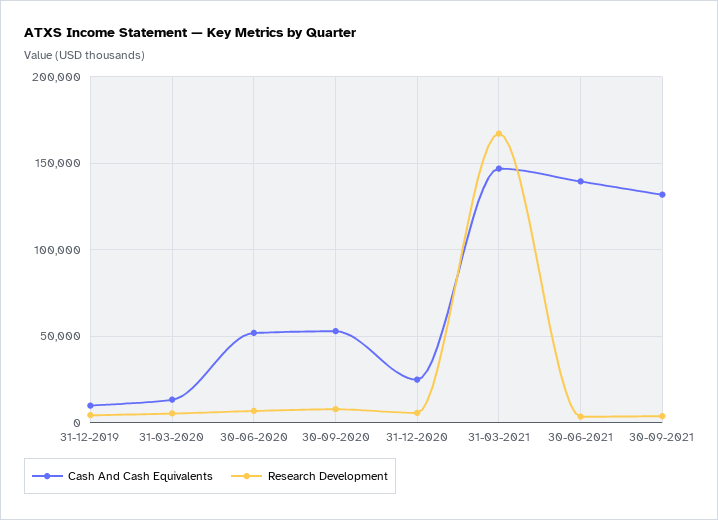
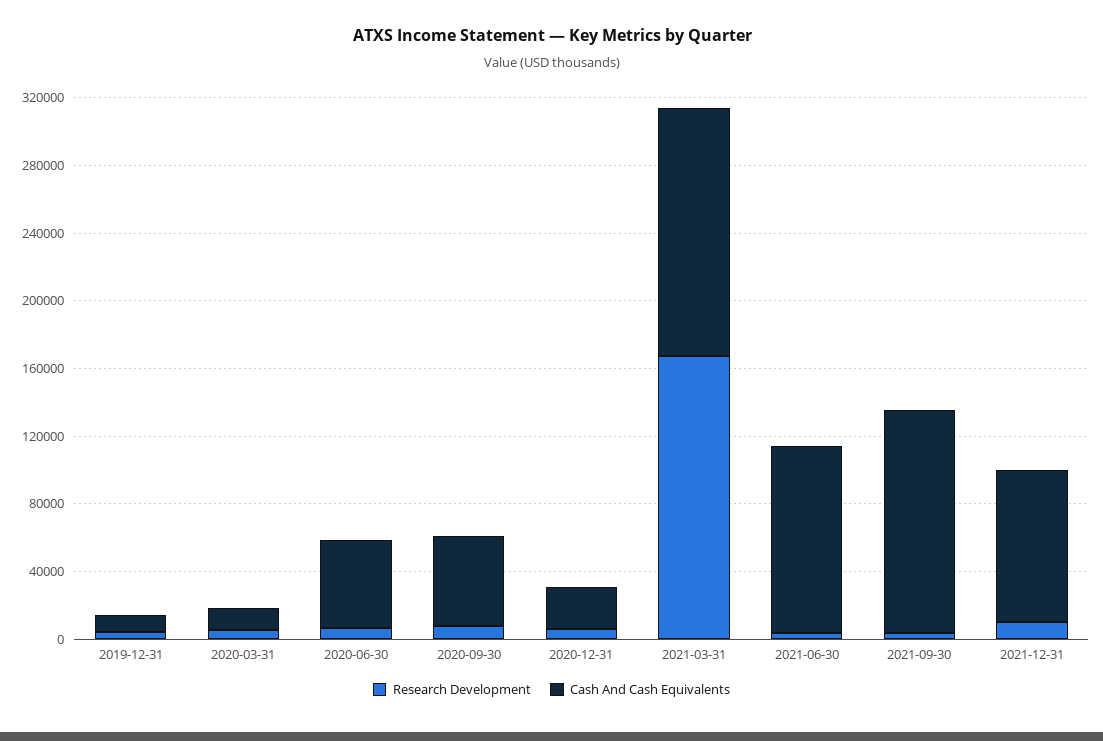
Cash And Cash Equivalents, 30-06-2021: 140000 -> 110000
Research Development, 2021-12-31: none -> 10000
Cash And Cash Equivalents, 2021-12-31: none -> 90000

